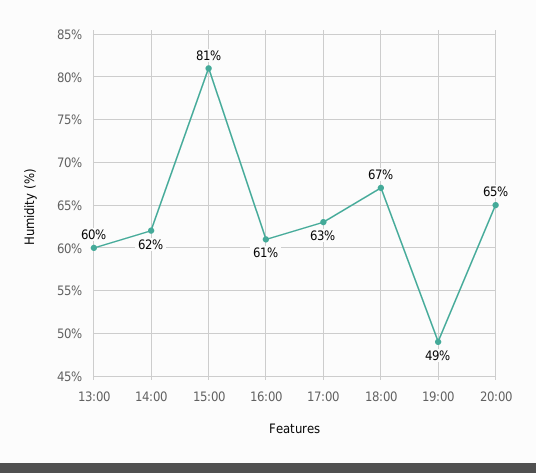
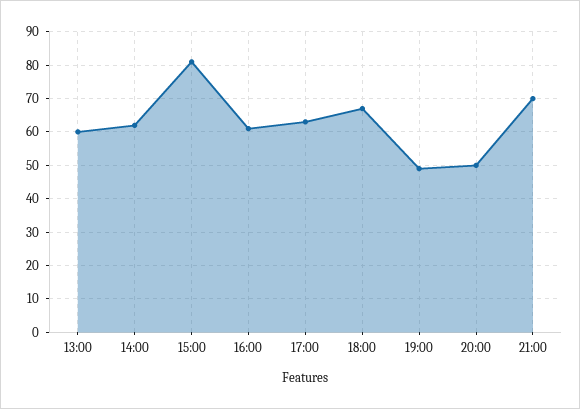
20:00: 65 -> 50
21:00: none -> 70

